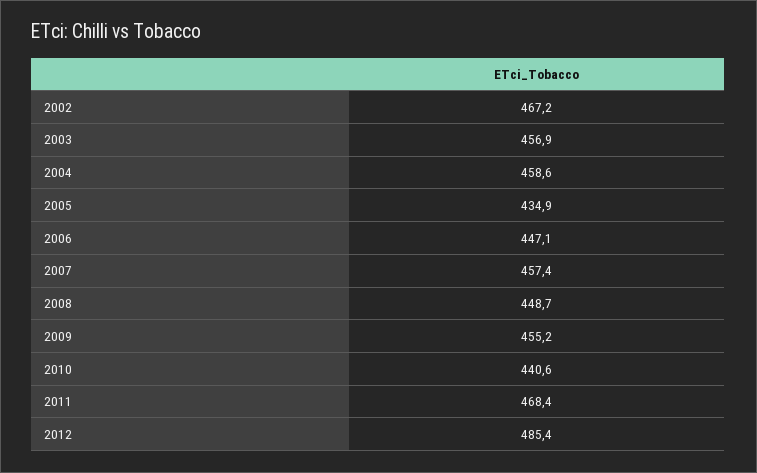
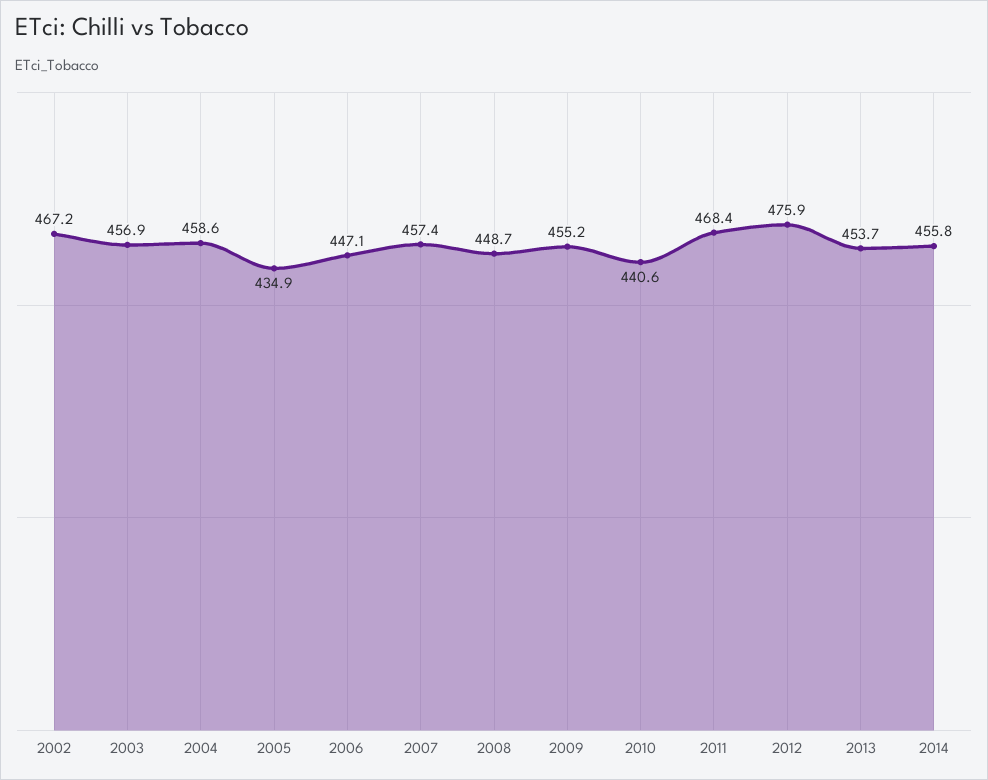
2012: 485.4 -> 475.9
2013: none -> 453.7
2014: none -> 455.8

